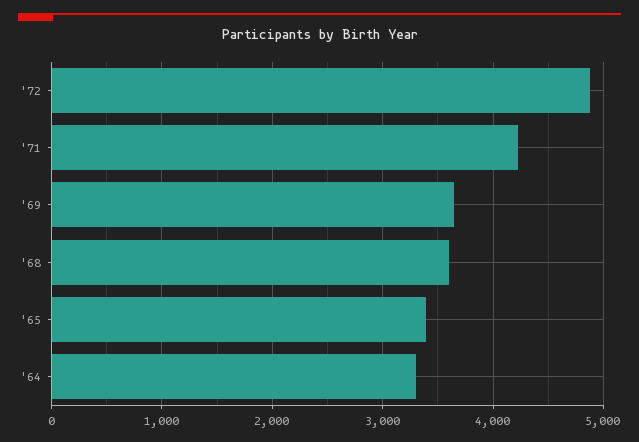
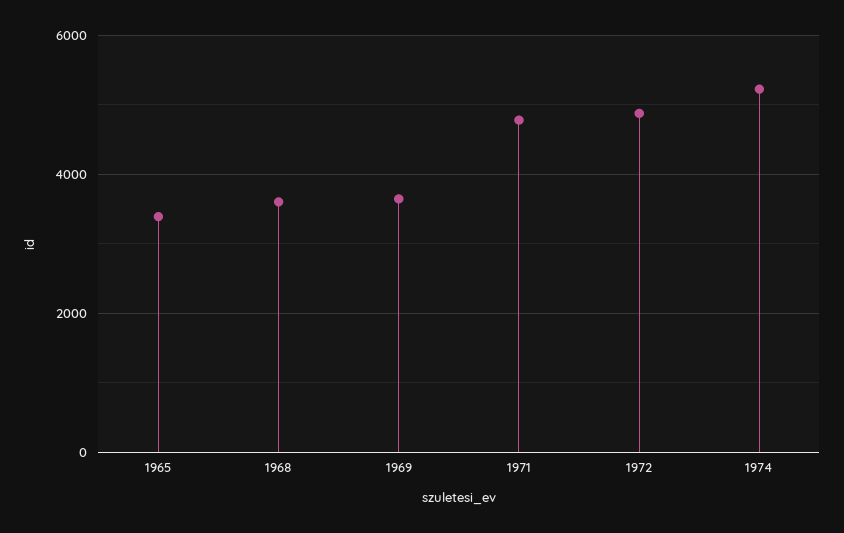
'71: 4200 -> 4800
'64: 3300 -> none
1974: none -> 5200

